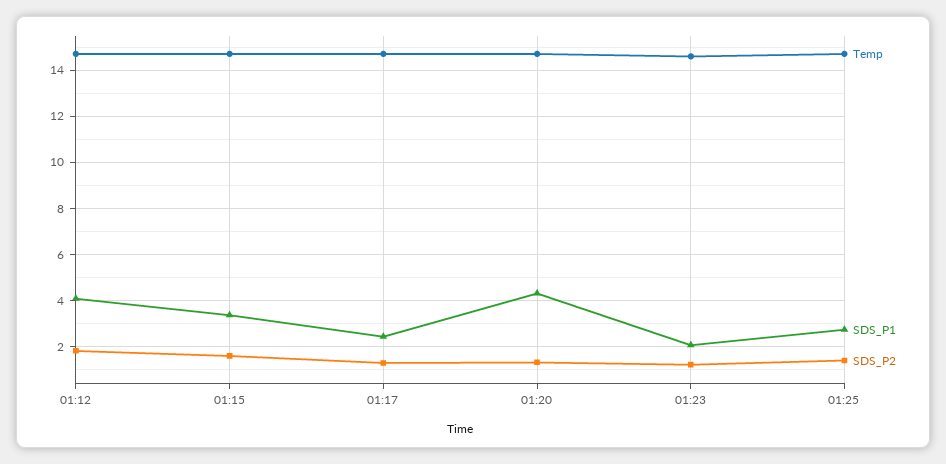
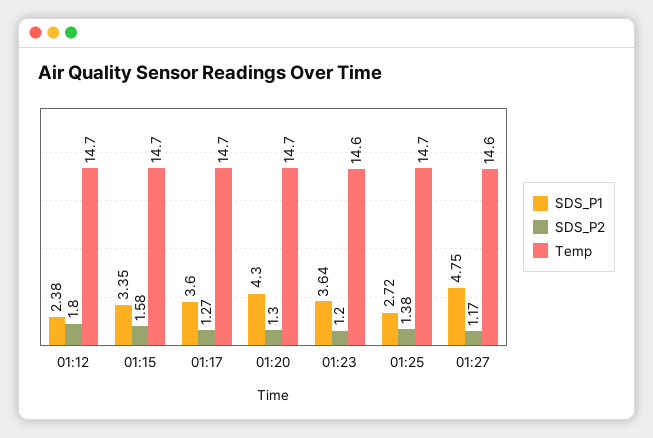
SDS_P1, 01:12: 4 -> 2.38
SDS_P1, 01:17: 2.5 -> 3.6
SDS_P1, 01:23: 2 -> 3.64
SDS_P1, 01:27: none -> 4.75
SDS_P2, 01:27: none -> 1.17
Temp, 01:27: none -> 14.6

